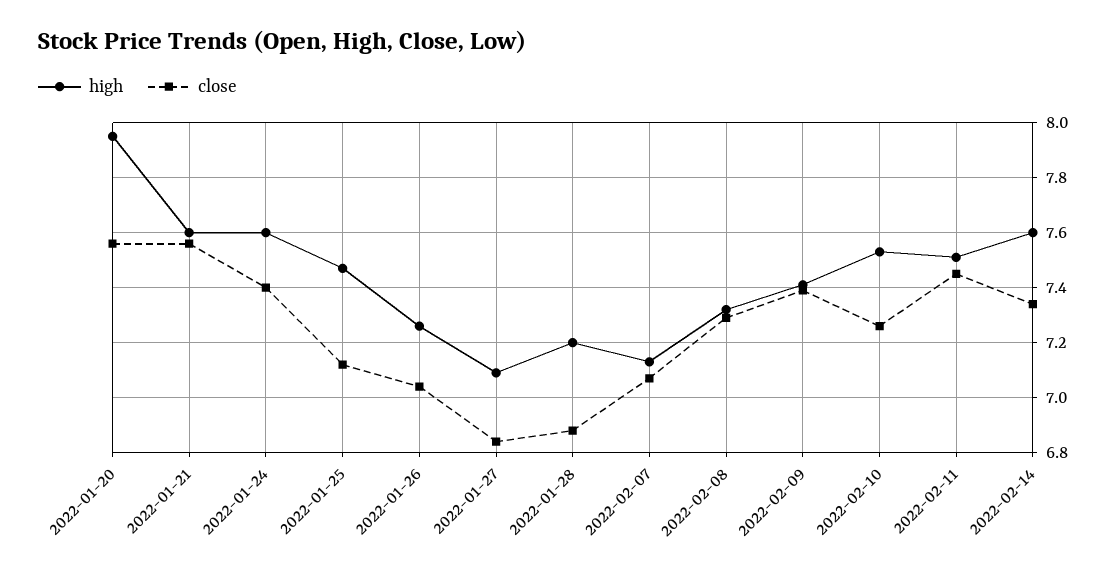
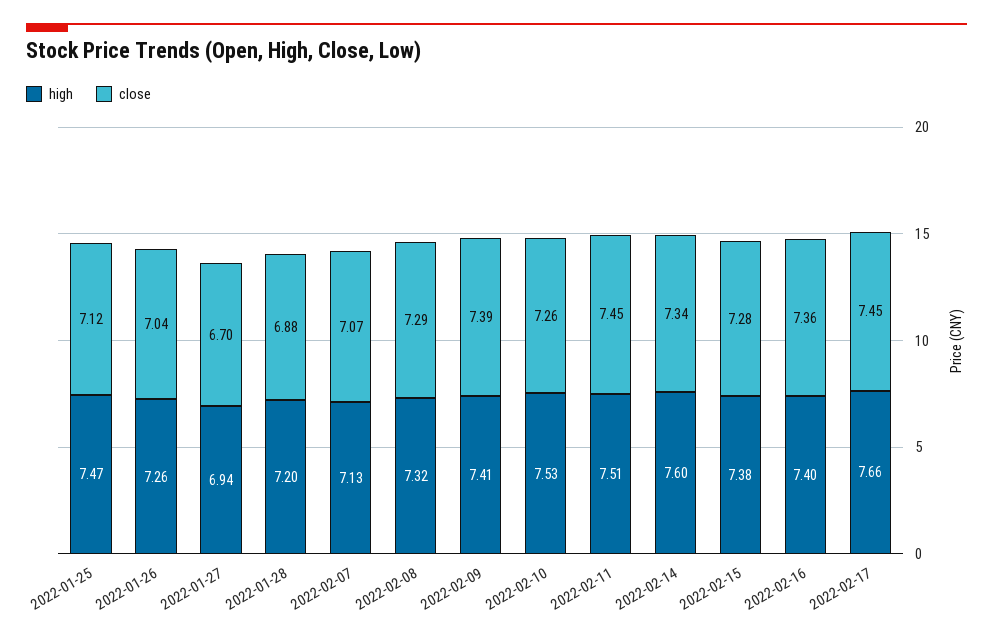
high, 2022-01-20: 7.95 -> none
close, 2022-01-20: 7.55 -> none
high, 2022-01-21: 7.6 -> none
close, 2022-01-21: 7.55 -> none
high, 2022-01-24: 7.6 -> none
close, 2022-01-24: 7.4 -> none
high, 2022-01-27: 7.1 -> 6.94
close, 2022-01-27: 6.85 -> 6.7
high, 2022-02-15: none -> 7.38
close, 2022-02-15: none -> 7.28
high, 2022-02-16: none -> 7.4
close, 2022-02-16: none -> 7.36
high, 2022-02-17: none -> 7.66
close, 2022-02-17: none -> 7.45

